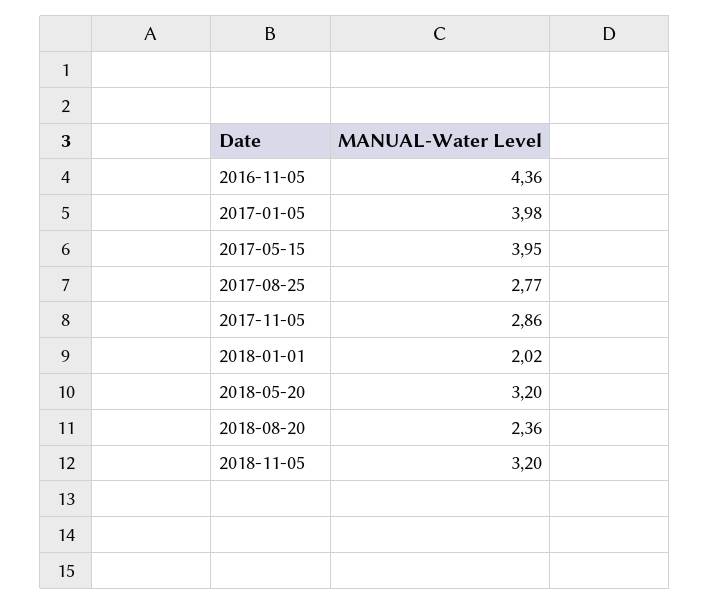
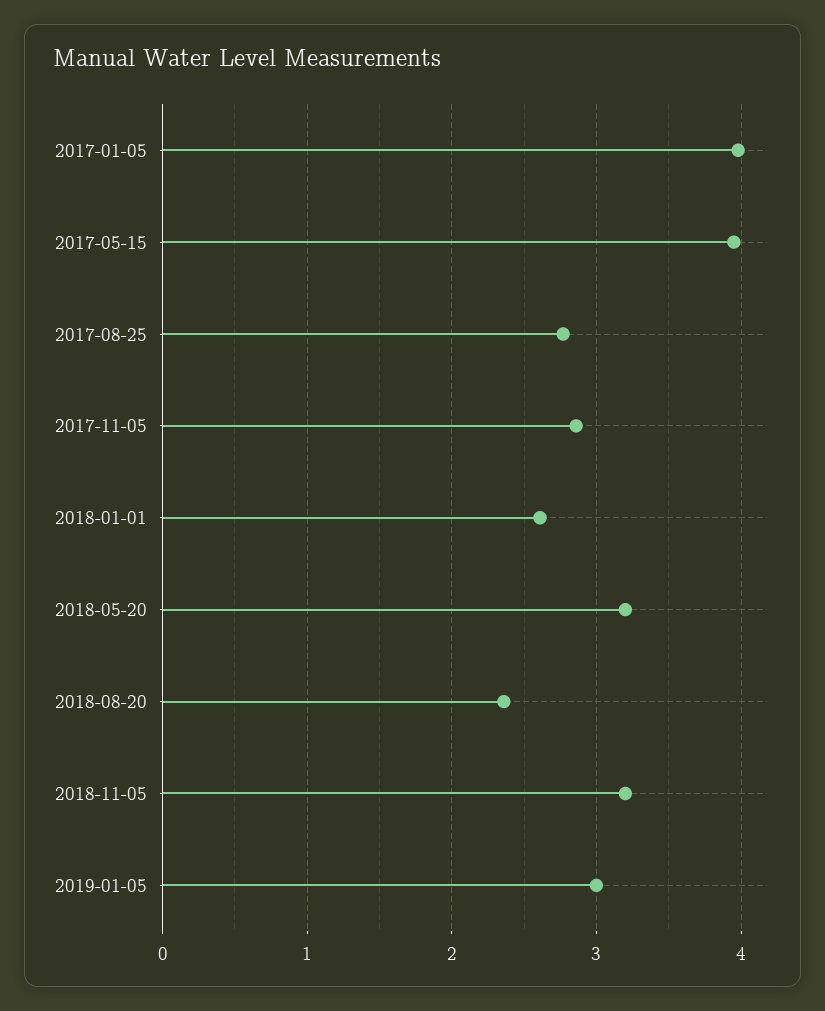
2016-11-05: 4.36 -> none
2018-01-01: 2.02 -> 2.6
2019-01-05: none -> 3

